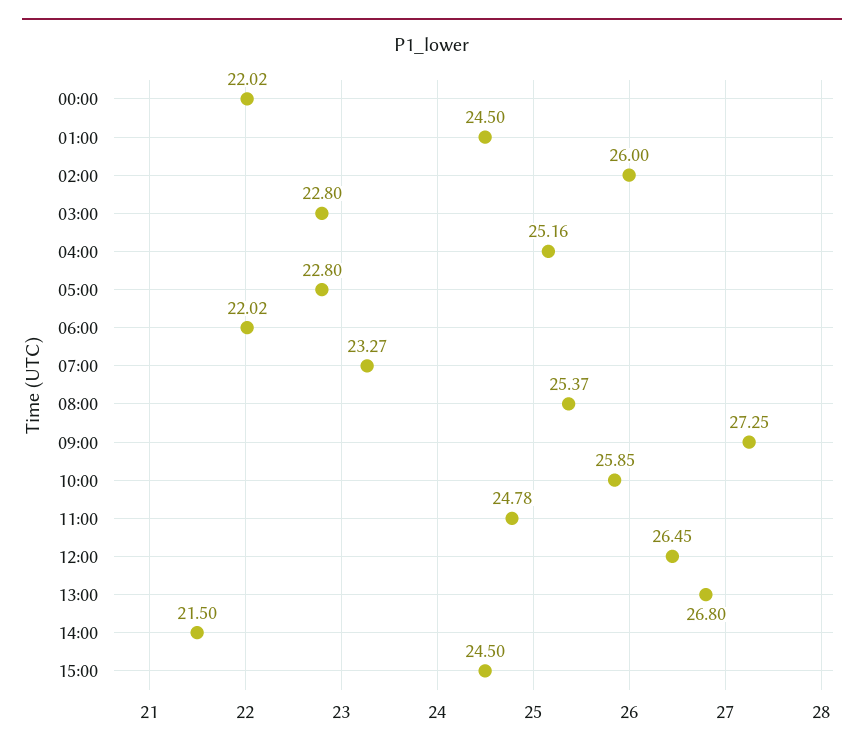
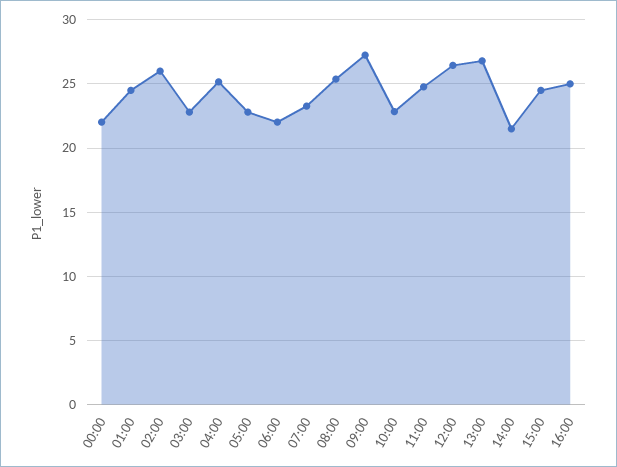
10:00: 25.85 -> 23
16:00: none -> 25

